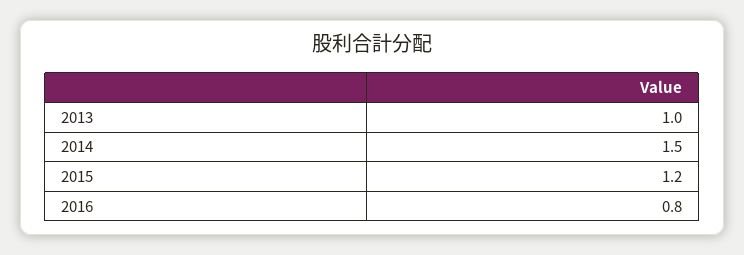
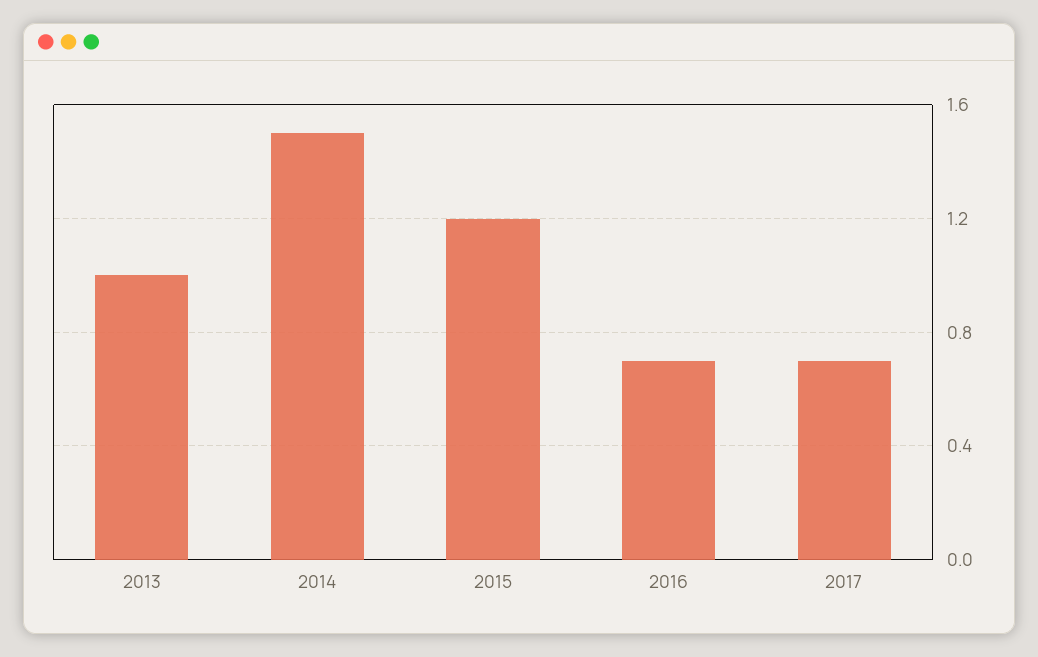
2016: 0.8 -> 0.7
2017: none -> 0.7

